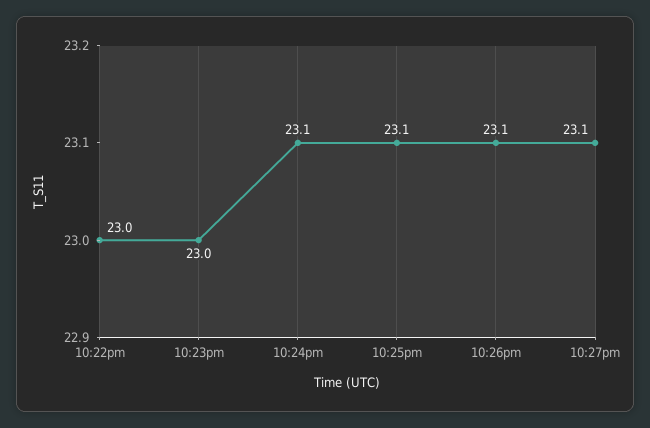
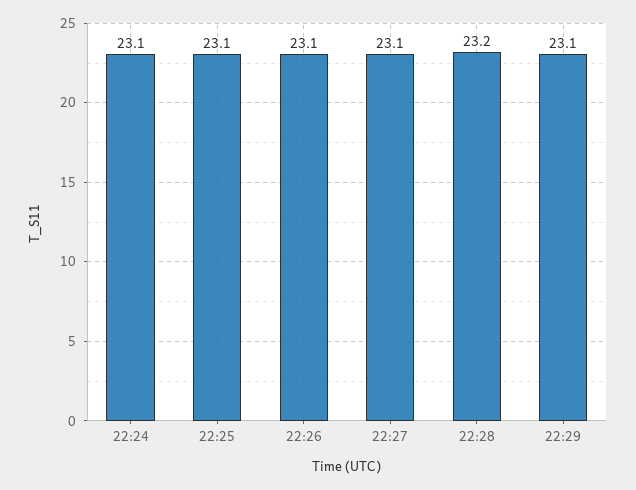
10:22pm: 23 -> none
10:23pm: 23 -> none
22:28: none -> 23.2
22:29: none -> 23.1

